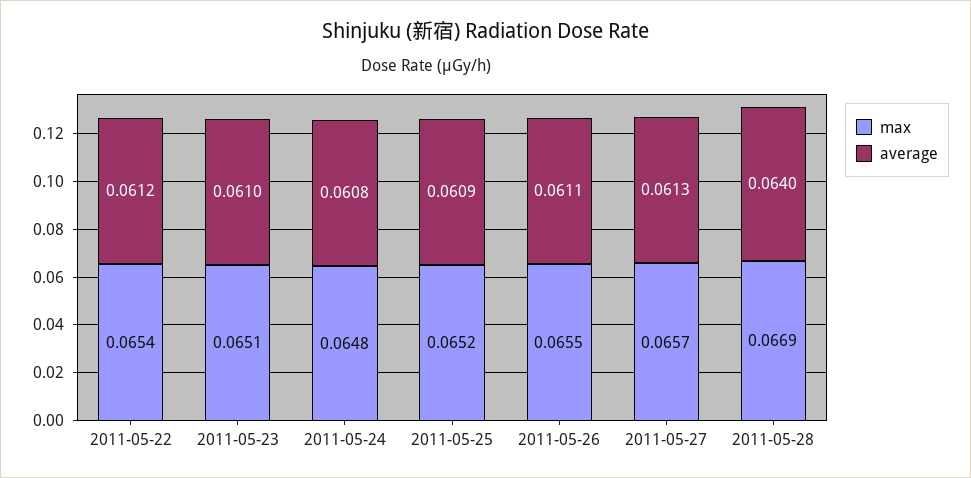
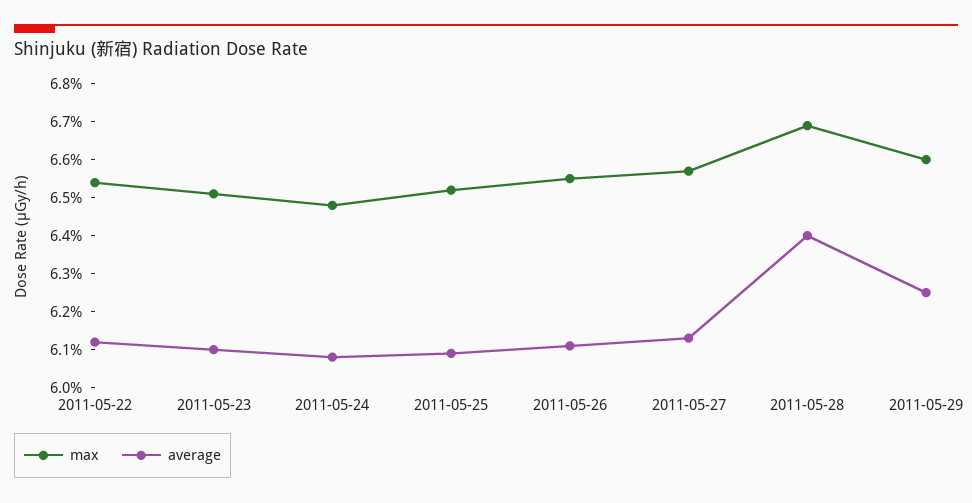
max, 2011-05-29: none -> 0.066
average, 2011-05-29: none -> 0.0625

